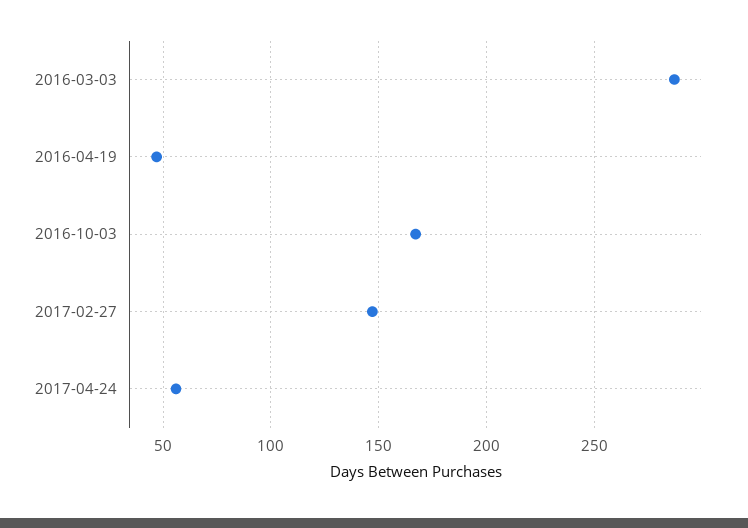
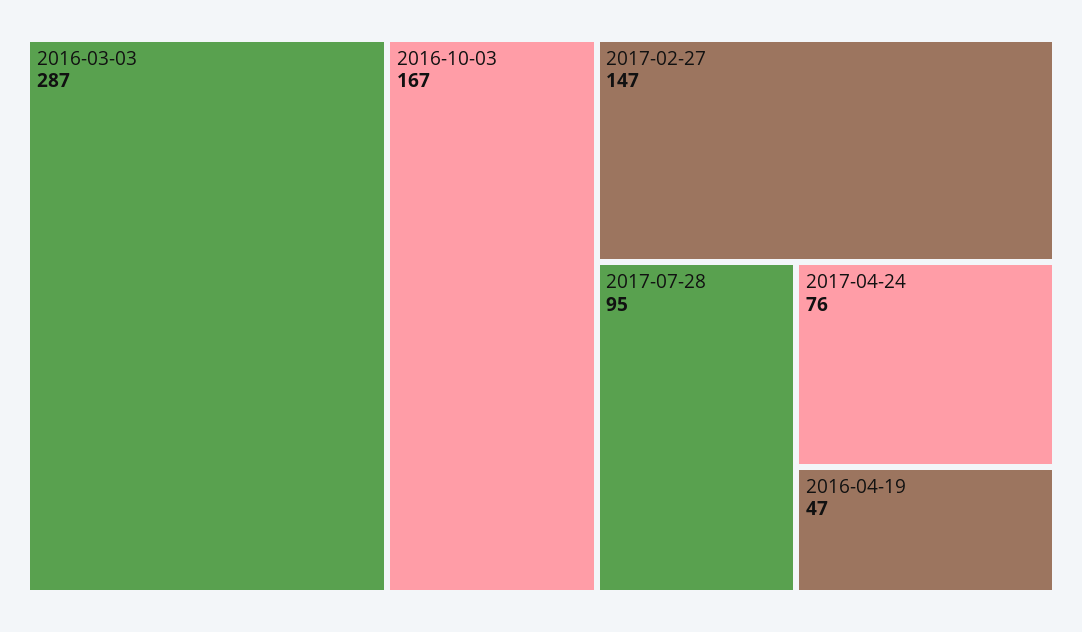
2017-04-24: 55 -> 76
2017-07-28: none -> 95

